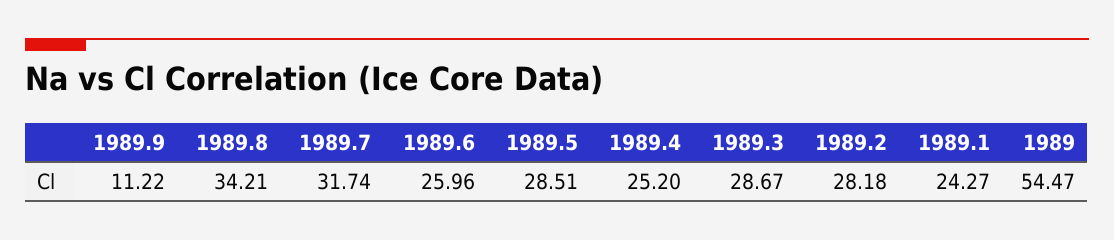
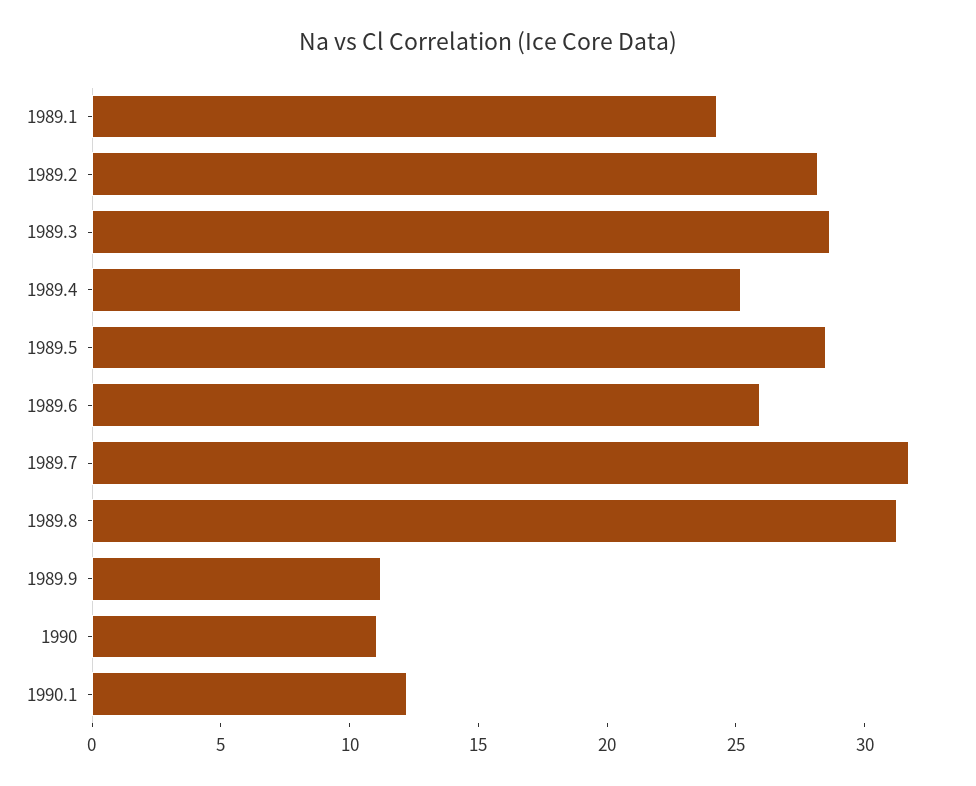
1989.8: 34.21 -> 31
1989: 54.47 -> none
1990: none -> 11
1990.1: none -> 12

